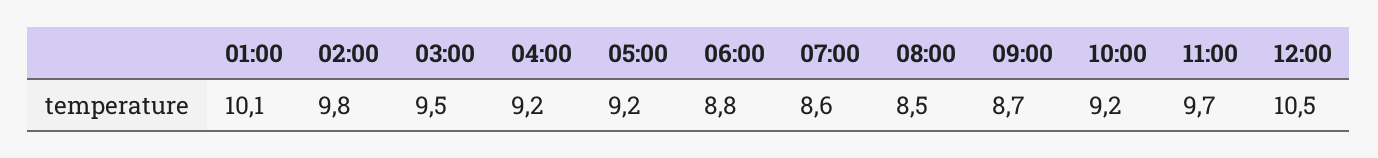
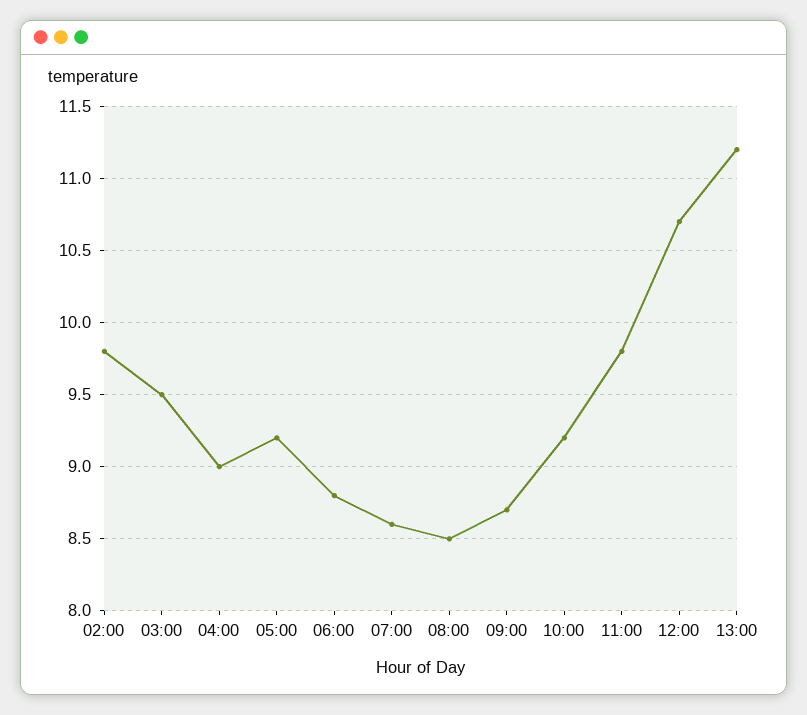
01:00: 10.1 -> none
04:00: 9.2 -> 9
11:00: 9.7 -> 9.8
12:00: 10.5 -> 10.7
13:00: none -> 11.2

